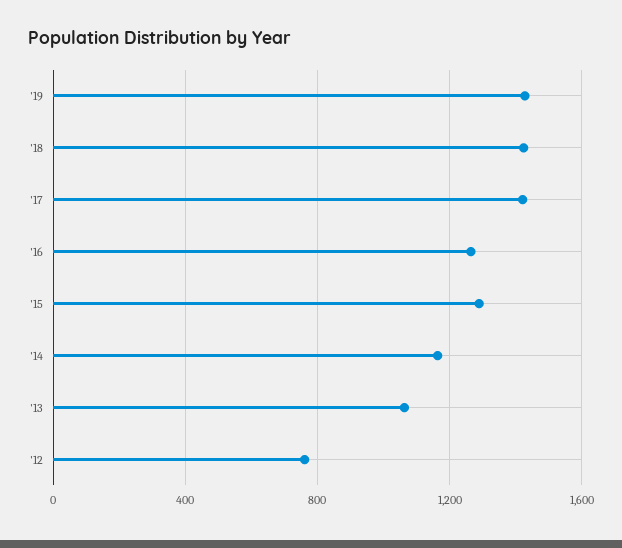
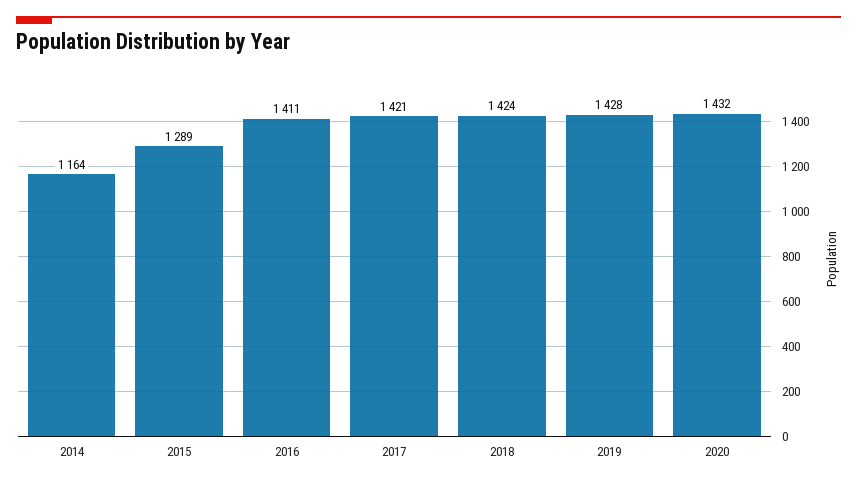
'16: 1250 -> 1411
'13: 1050 -> none
'12: 750 -> none
2020: none -> 1432

